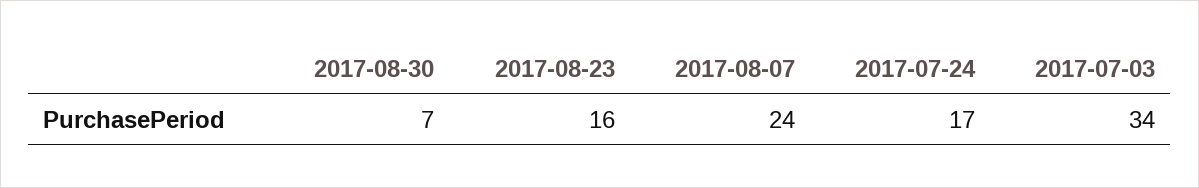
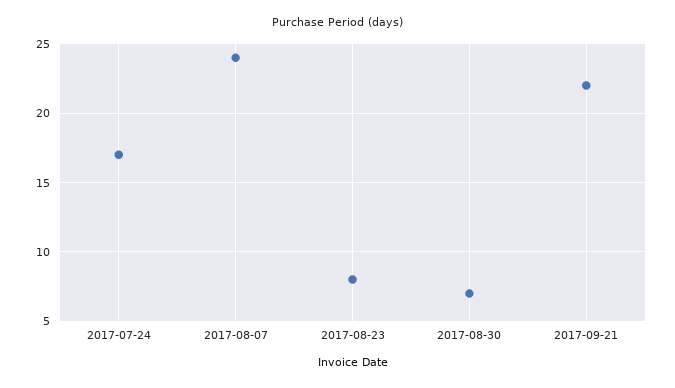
2017-08-23: 16 -> 8
2017-07-03: 34 -> none
2017-09-21: none -> 22

